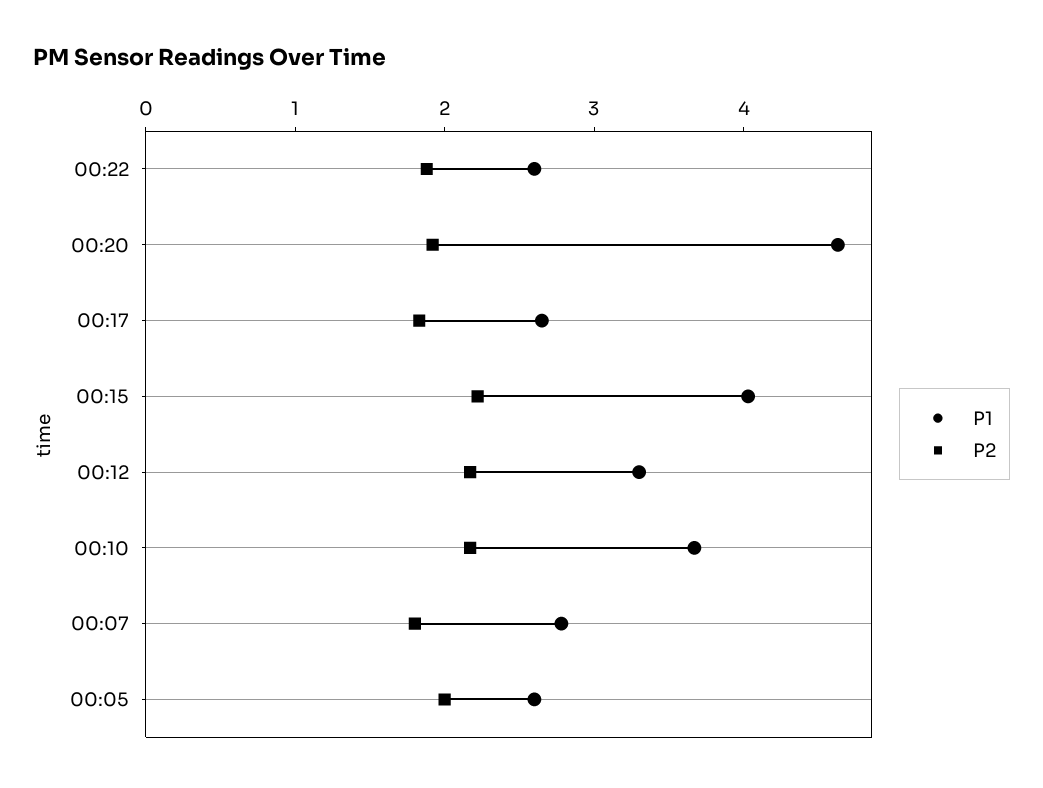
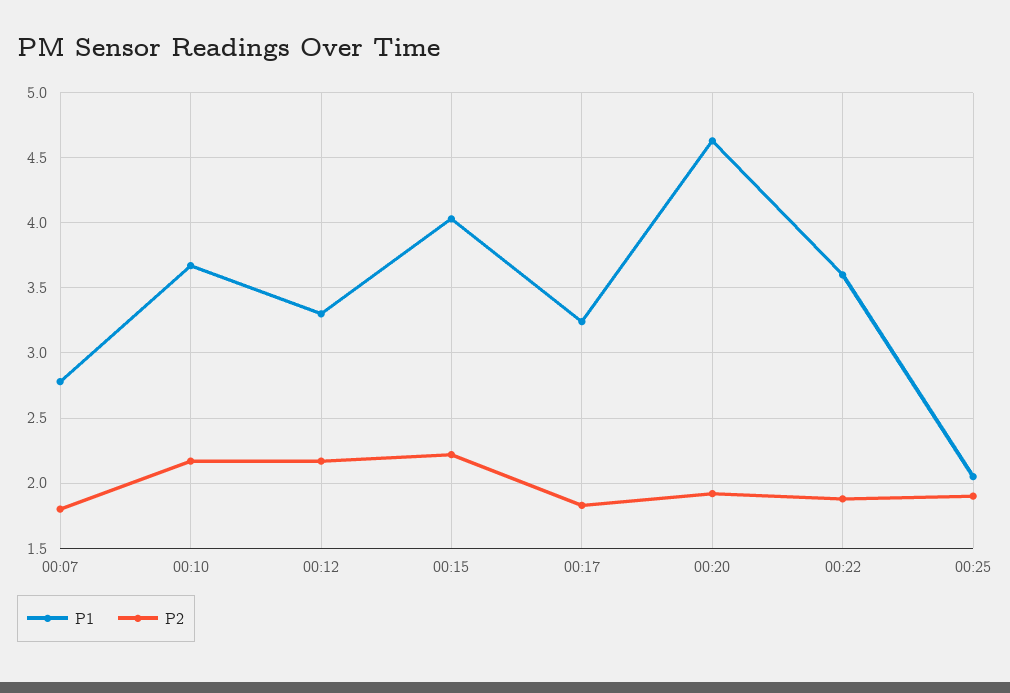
P1, 00:22: 2.6 -> 3.6
P1, 00:17: 2.6 -> 3.25
P1, 00:05: 2.6 -> none
P2, 00:05: 2 -> none
P1, 00:25: none -> 2.05
P2, 00:25: none -> 1.9

